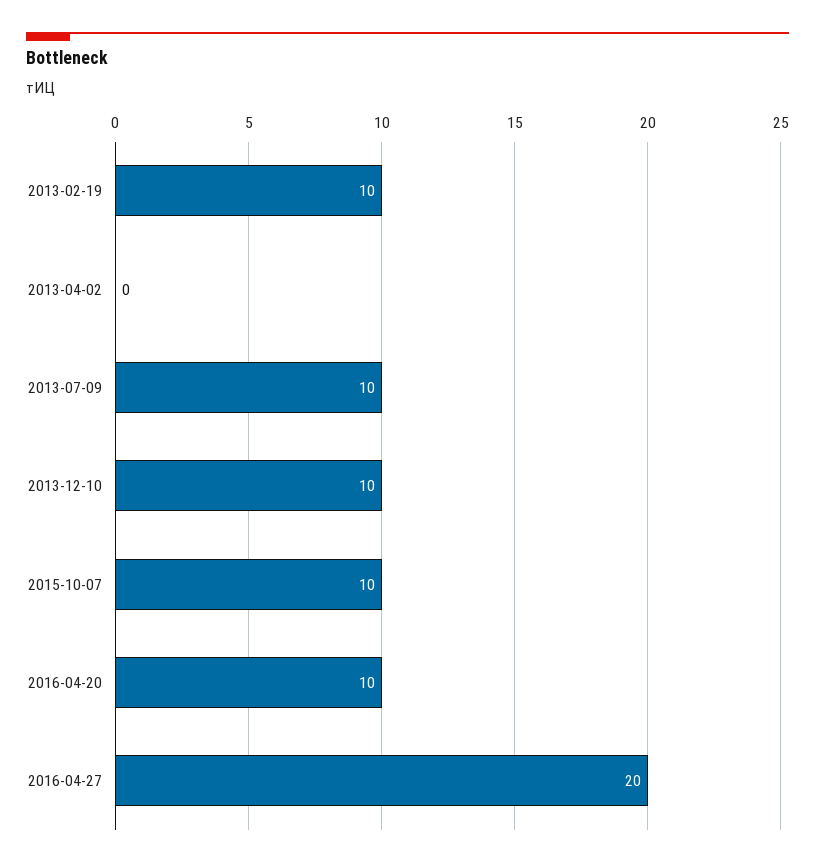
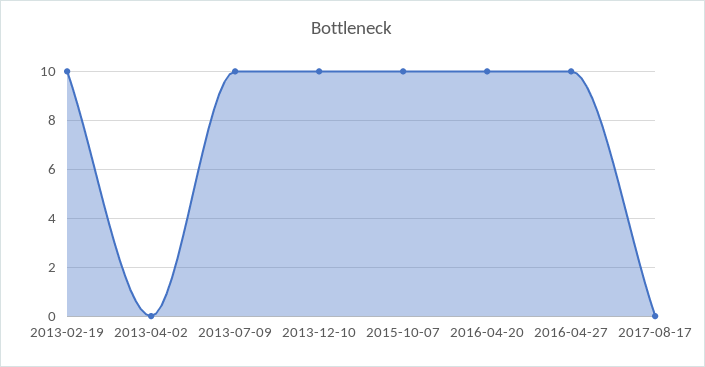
2016-04-27: 20 -> 10
2017-08-17: none -> 0

